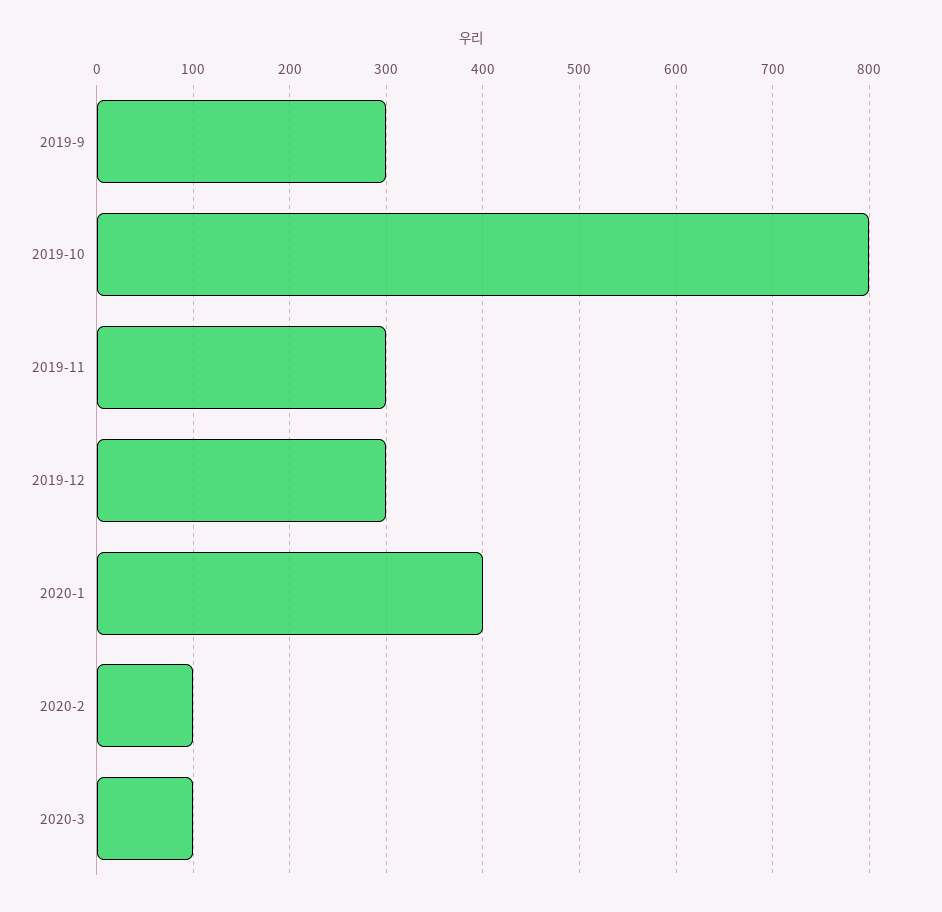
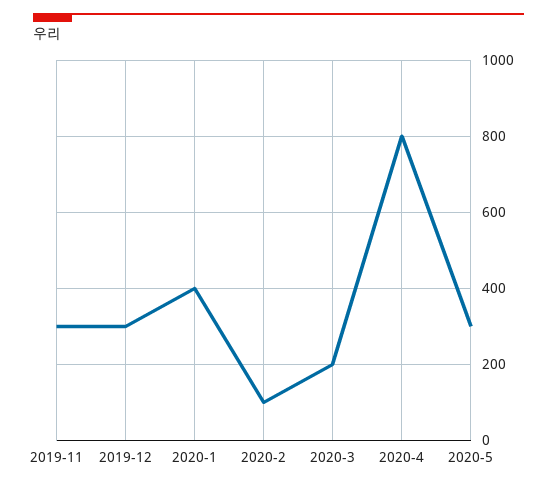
2019-9: 300 -> none
2019-10: 800 -> none
2020-3: 100 -> 200
2020-4: none -> 800
2020-5: none -> 300

